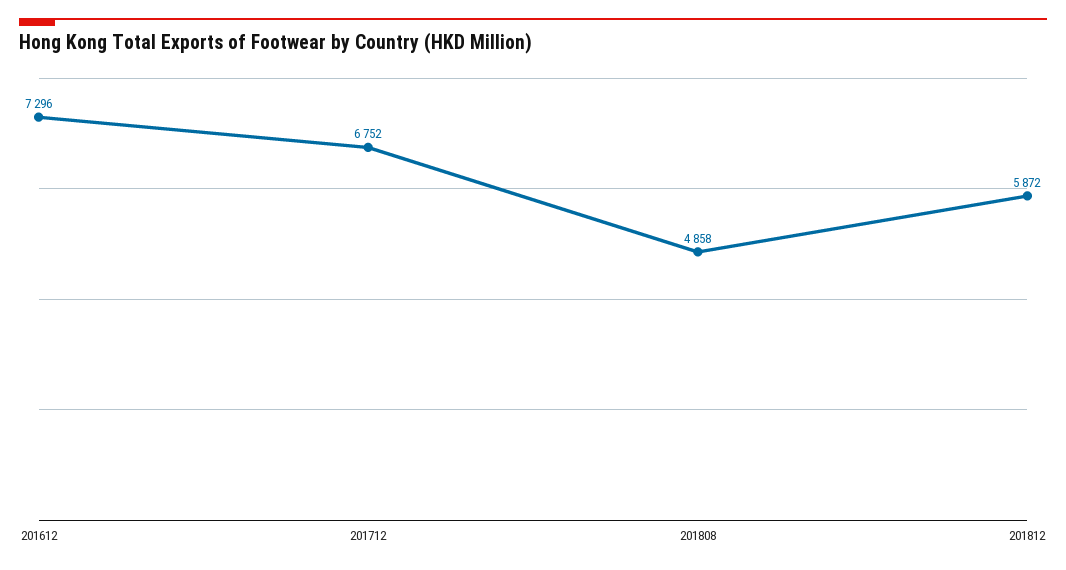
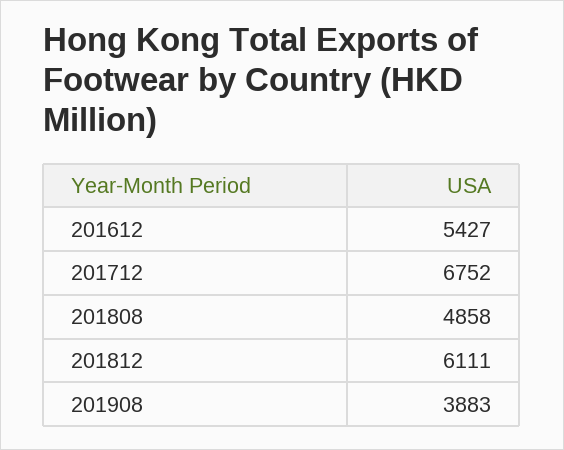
201612: 7296 -> 5427
201812: 5872 -> 6111
201908: none -> 3883

